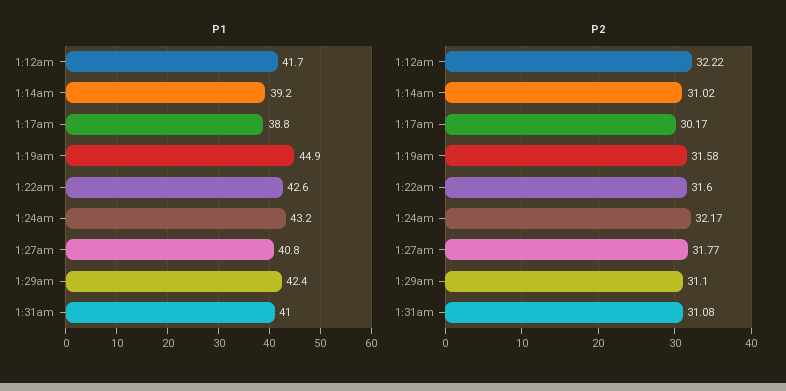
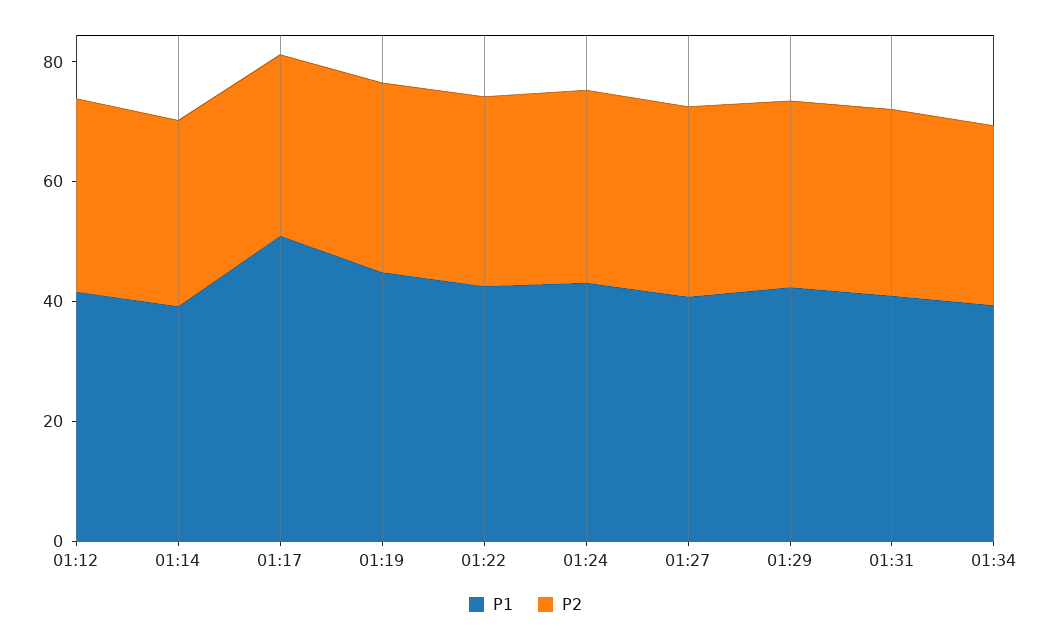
P1, 1:17am: 38.8 -> 50
P1, 01:34: none -> 40
P2, 01:34: none -> 30

